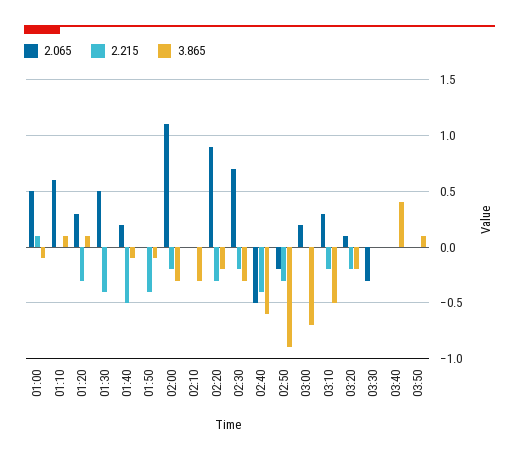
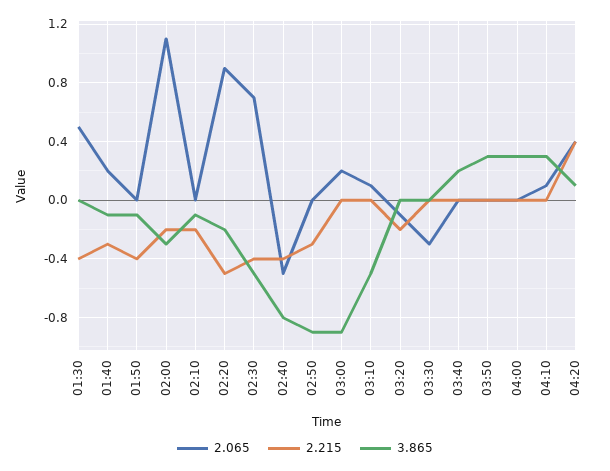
2.065, 01:00: 0.5 -> none
2.215, 01:00: 0.1 -> none
3.865, 01:00: -0.1 -> none
2.065, 01:10: 0.6 -> none
2.215, 01:10: 0 -> none
3.865, 01:10: 0.1 -> none
2.065, 01:20: 0.3 -> none
2.215, 01:20: -0.3 -> none
3.865, 01:20: 0.1 -> none
2.215, 01:40: -0.5 -> -0.3
2.215, 02:10: 0 -> -0.2
3.865, 02:10: -0.3 -> -0.1
2.215, 02:20: -0.3 -> -0.5
2.215, 02:30: -0.2 -> -0.4
3.865, 02:30: -0.3 -> -0.5
3.865, 02:40: -0.6 -> -0.8
2.065, 02:50: -0.2 -> 0
3.865, 03:00: -0.7 -> -0.9
2.065, 03:10: 0.3 -> 0.1
2.215, 03:10: -0.2 -> 0
2.065, 03:20: 0.1 -> -0.1
3.865, 03:20: -0.2 -> 0
3.865, 03:40: 0.4 -> 0.2
3.865, 03:50: 0.1 -> 0.3
2.065, 04:00: none -> 0
2.215, 04:00: none -> 0
3.865, 04:00: none -> 0.3
2.065, 04:10: none -> 0.1
2.215, 04:10: none -> 0
3.865, 04:10: none -> 0.3
2.065, 04:20: none -> 0.4
2.215, 04:20: none -> 0.4
3.865, 04:20: none -> 0.1

